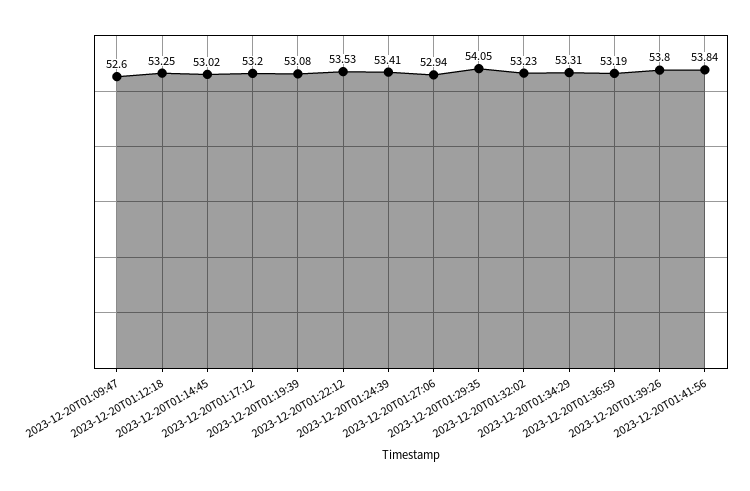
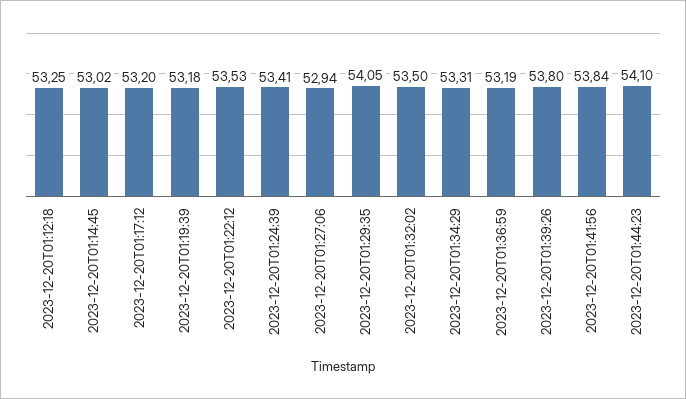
2023-12-20T01:09:47: 52.6 -> none
2023-12-20T01:19:39: 53.08 -> 53.18
2023-12-20T01:32:02: 53.23 -> 53.5
2023-12-20T01:44:23: none -> 54.1

